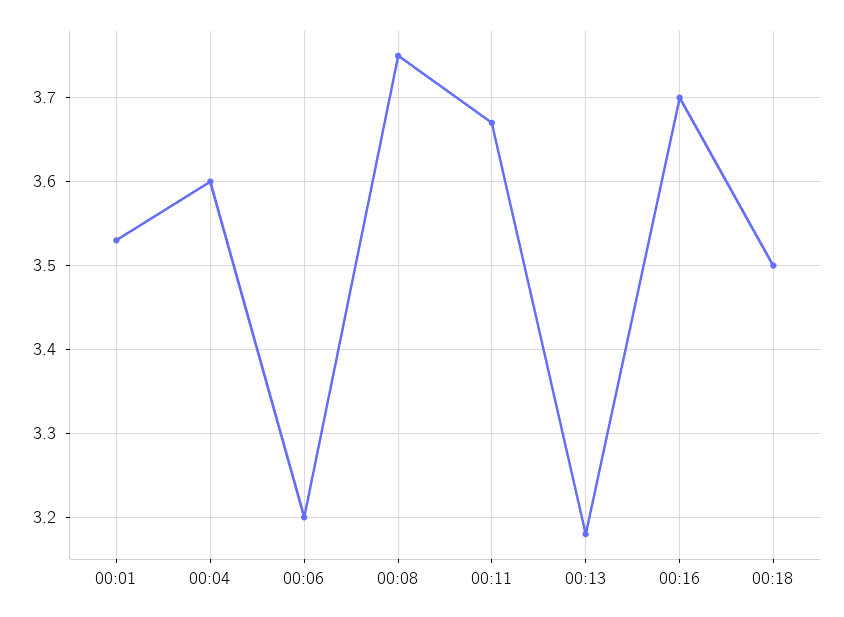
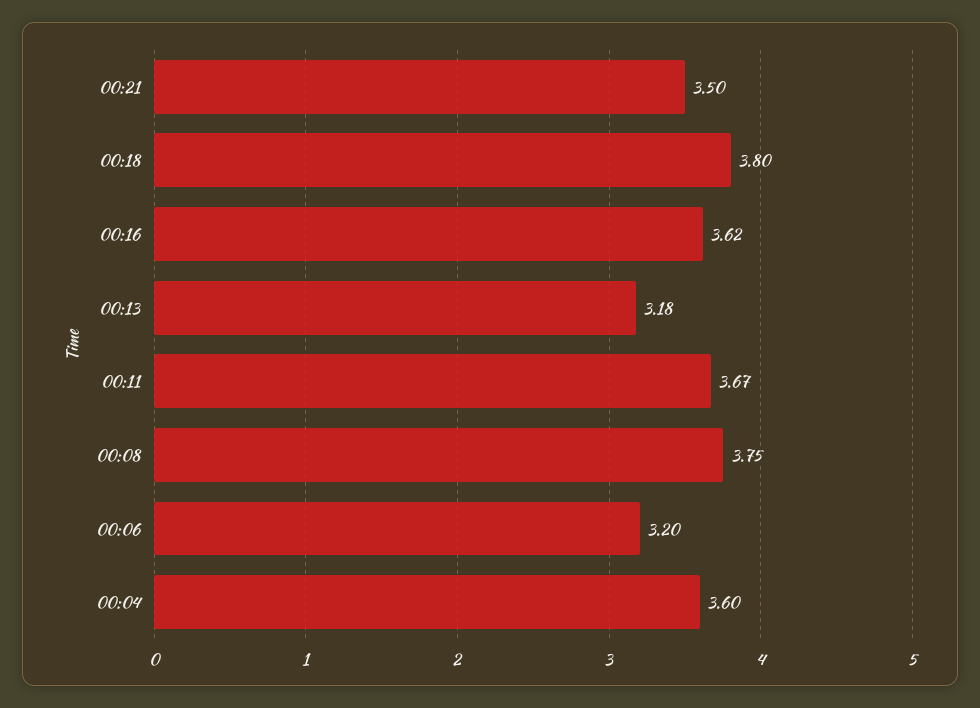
00:01: 3.53 -> none
00:16: 3.7 -> 3.62
00:18: 3.5 -> 3.8
00:21: none -> 3.5

